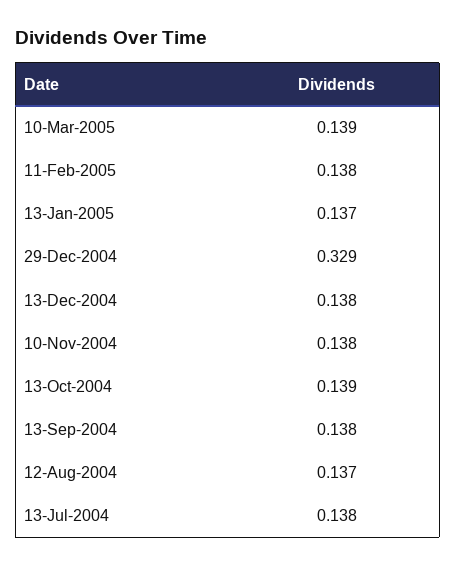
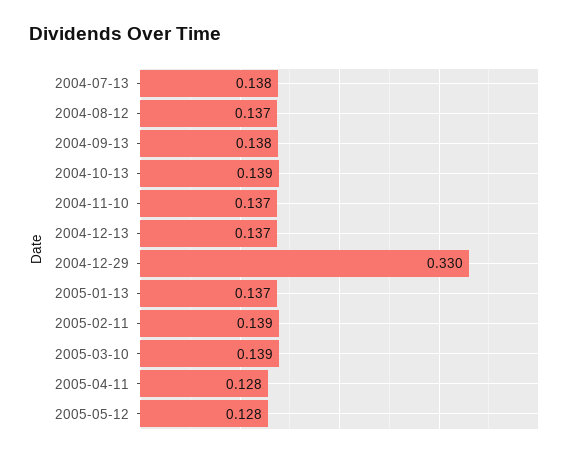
11-Feb-2005: 0.138 -> 0.139
29-Dec-2004: 0.329 -> 0.33
13-Dec-2004: 0.138 -> 0.137
10-Nov-2004: 0.138 -> 0.137
2005-04-11: none -> 0.128
2005-05-12: none -> 0.128

